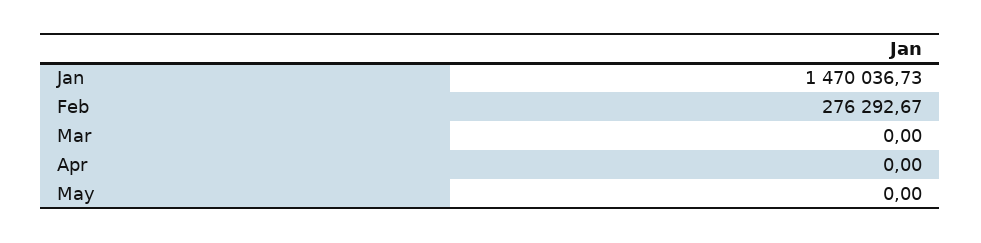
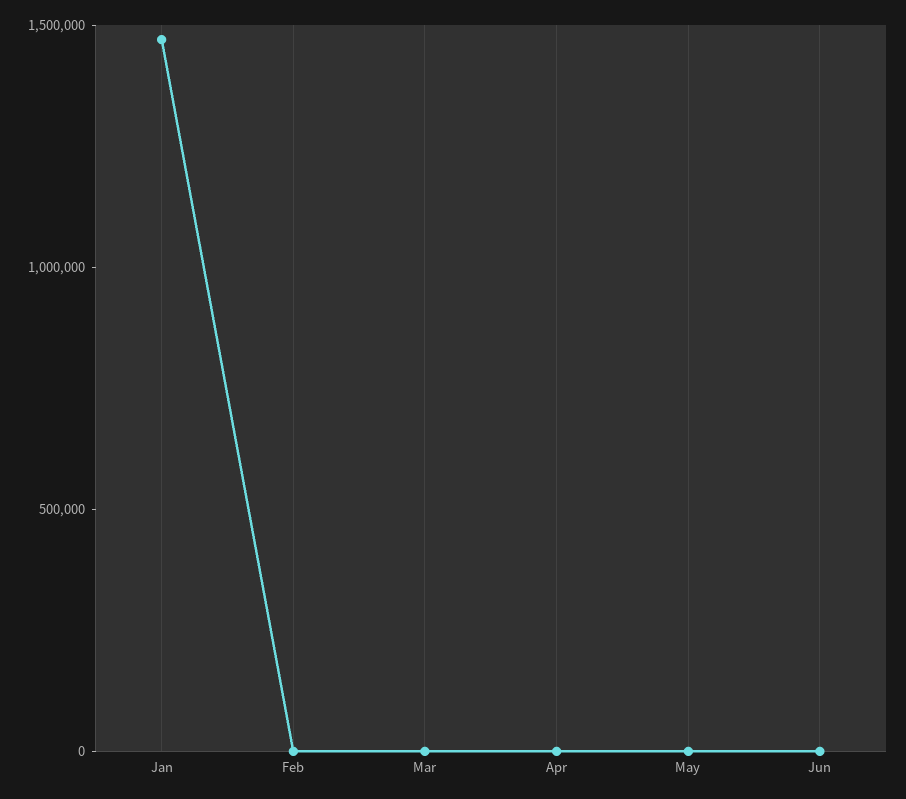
Feb: 276292.67 -> 0
Jun: none -> 0

